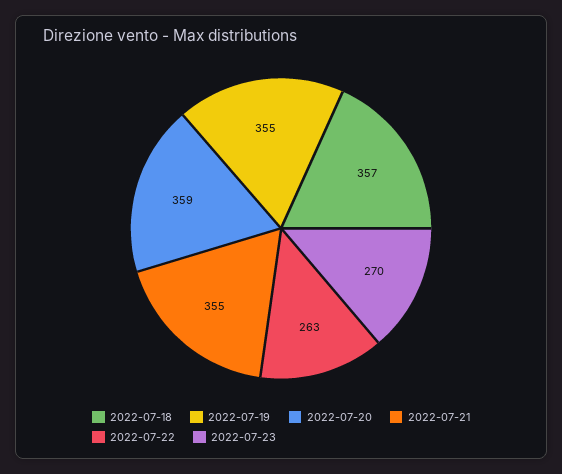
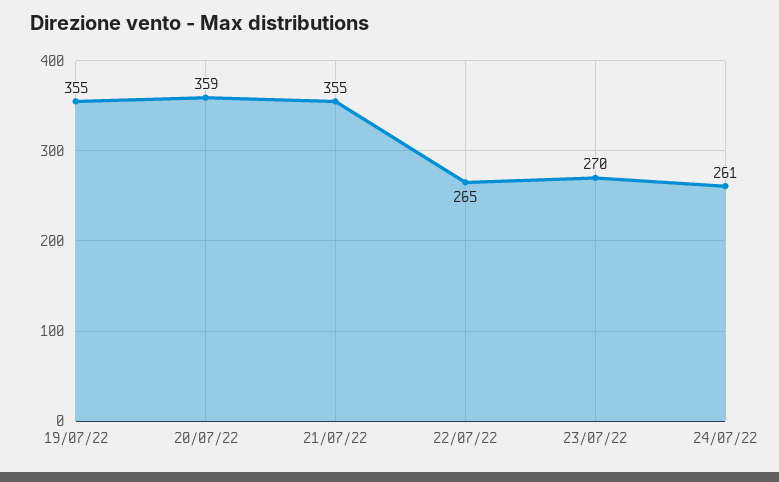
2022-07-18: 357 -> none
2022-07-22: 263 -> 265
24/07/22: none -> 261

